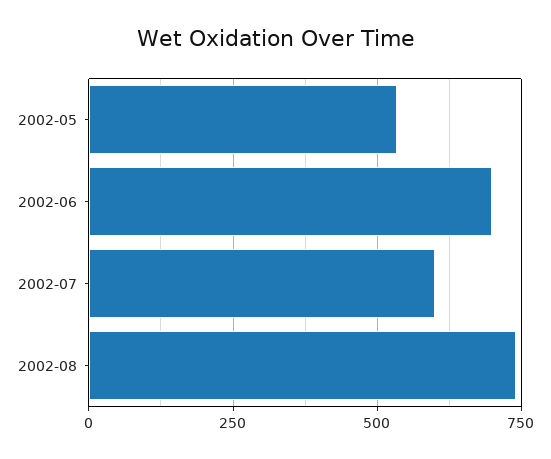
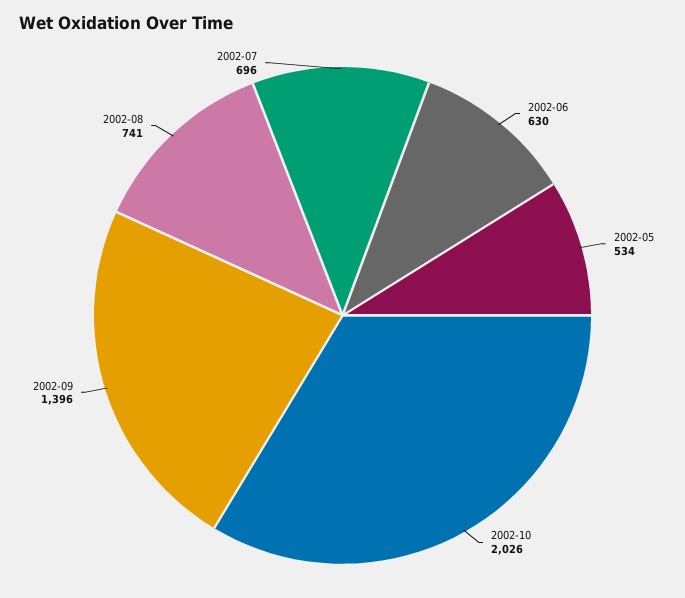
2002-06: 700 -> 630
2002-07: 600 -> 696
2002-10: none -> 2026
2002-09: none -> 1396

